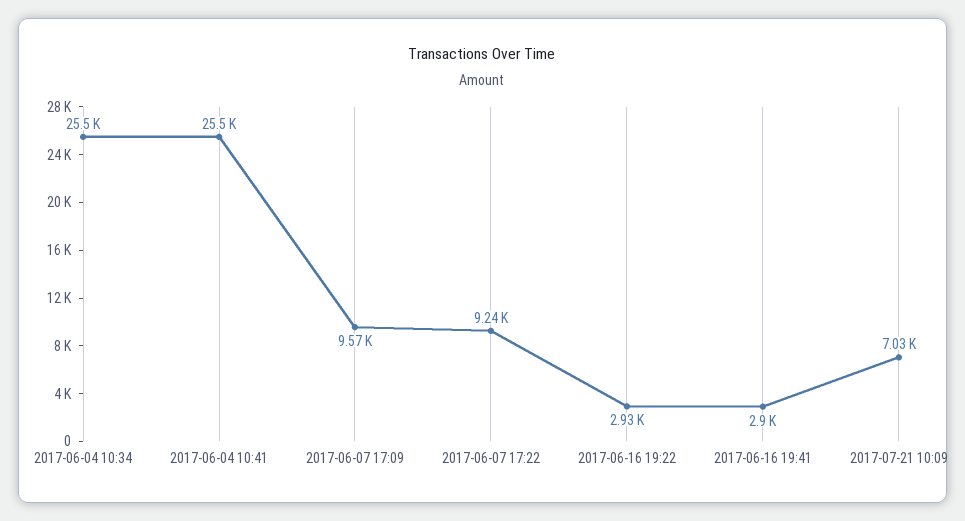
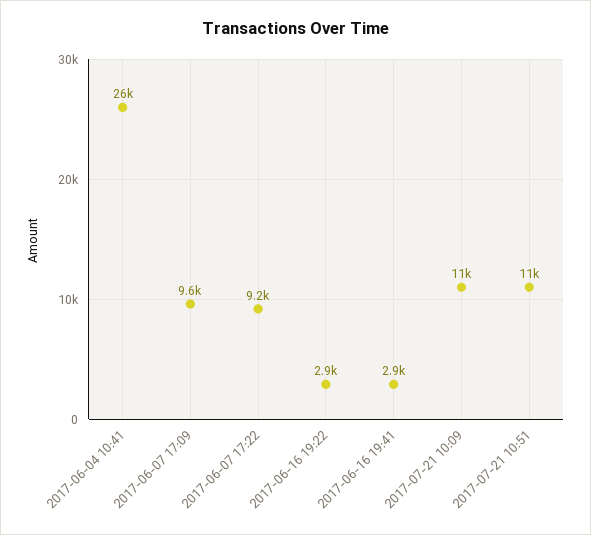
2017-06-04 10:34: 25500 -> none
2017-07-21 10:09: 7030 -> 11000
2017-07-21 10:51: none -> 11000

